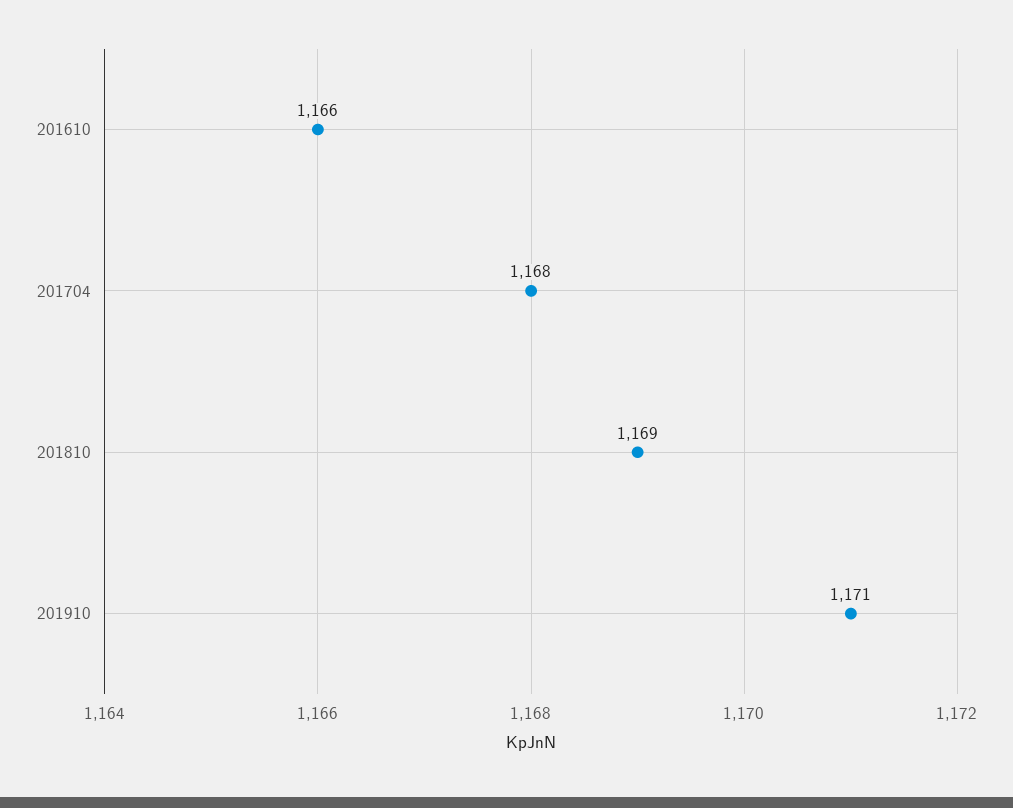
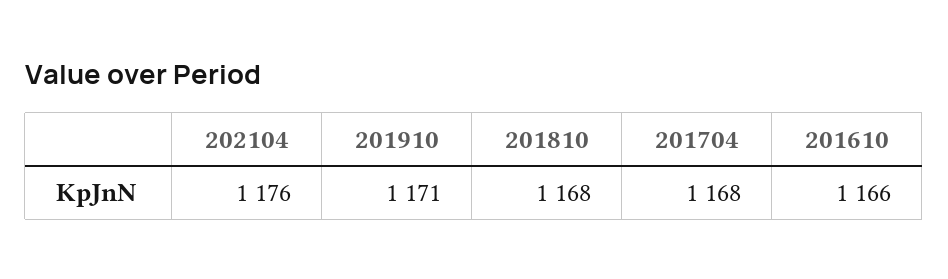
201810: 1169 -> 1168
202104: none -> 1176

